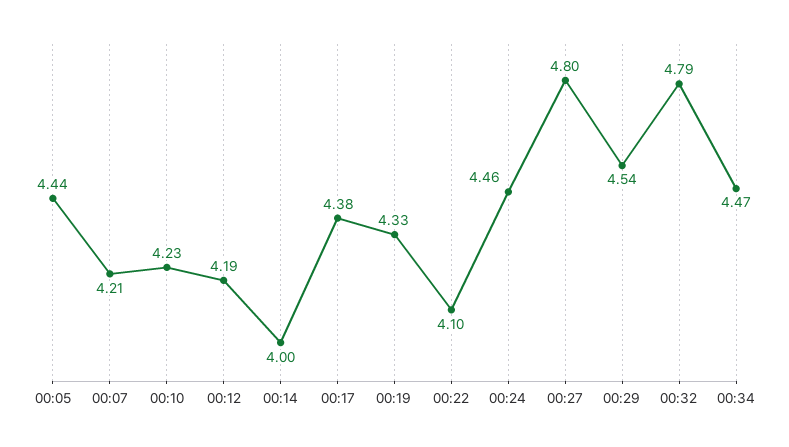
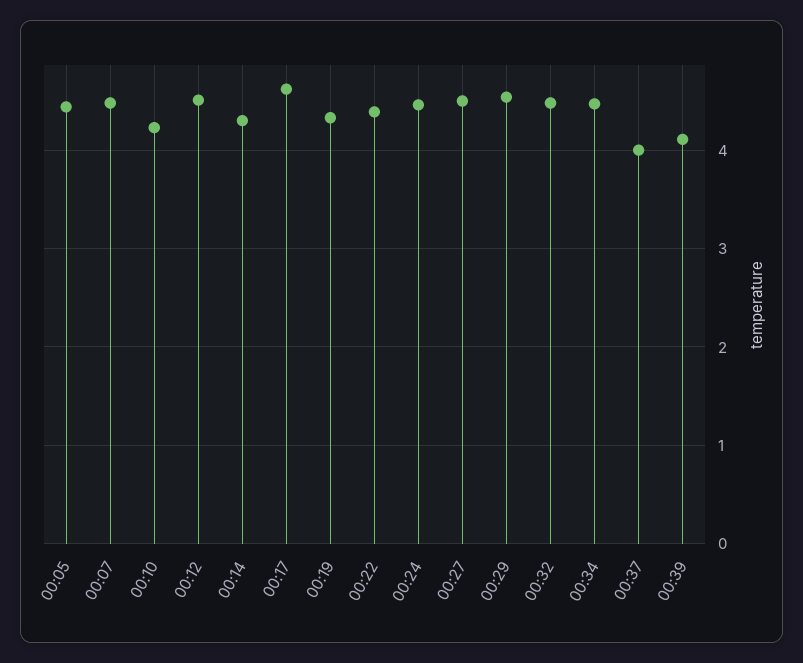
00:07: 4.21 -> 4.5
00:12: 4.19 -> 4.5
00:14: 4 -> 4.3
00:17: 4.38 -> 4.6
00:22: 4.1 -> 4.4
00:27: 4.8 -> 4.5
00:32: 4.79 -> 4.5
00:37: none -> 4
00:39: none -> 4.1

